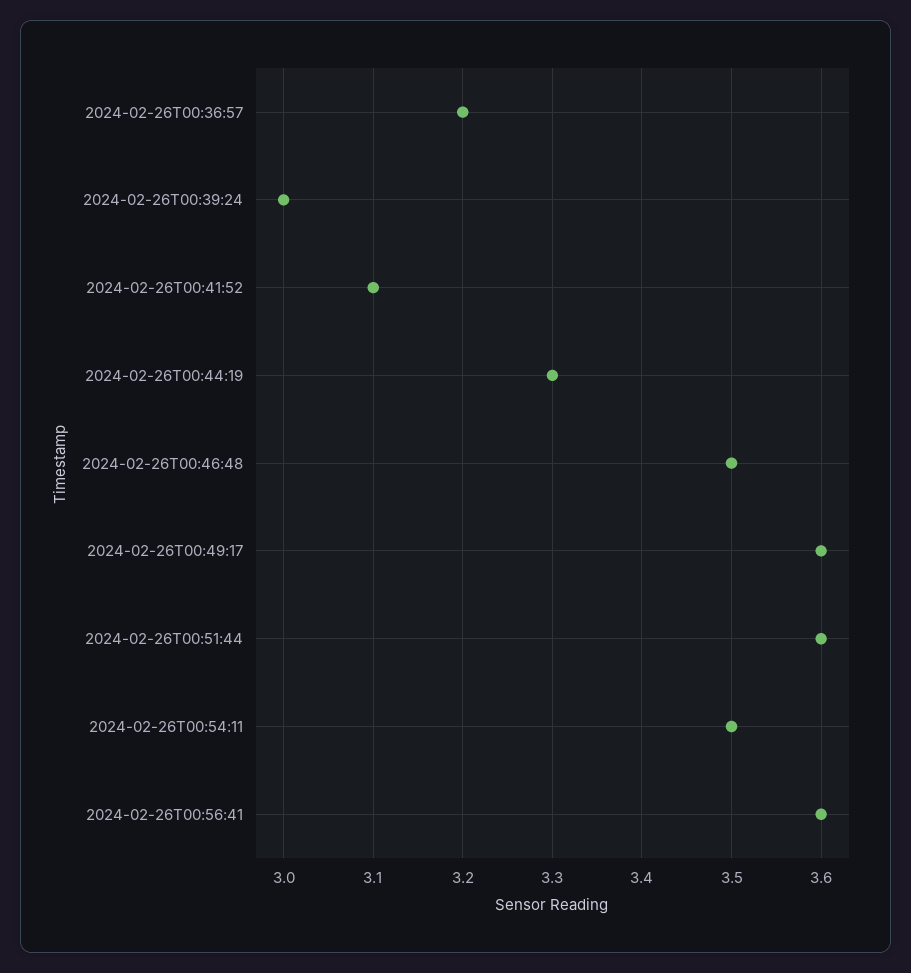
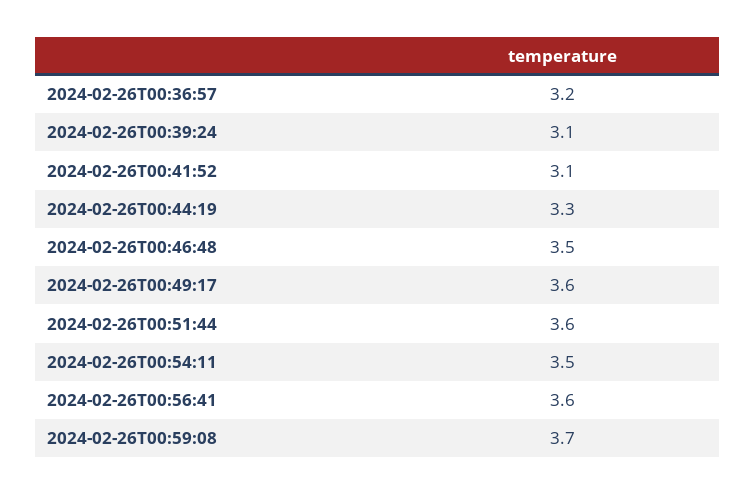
2024-02-26T00:39:24: 3 -> 3.1
2024-02-26T00:59:08: none -> 3.7

